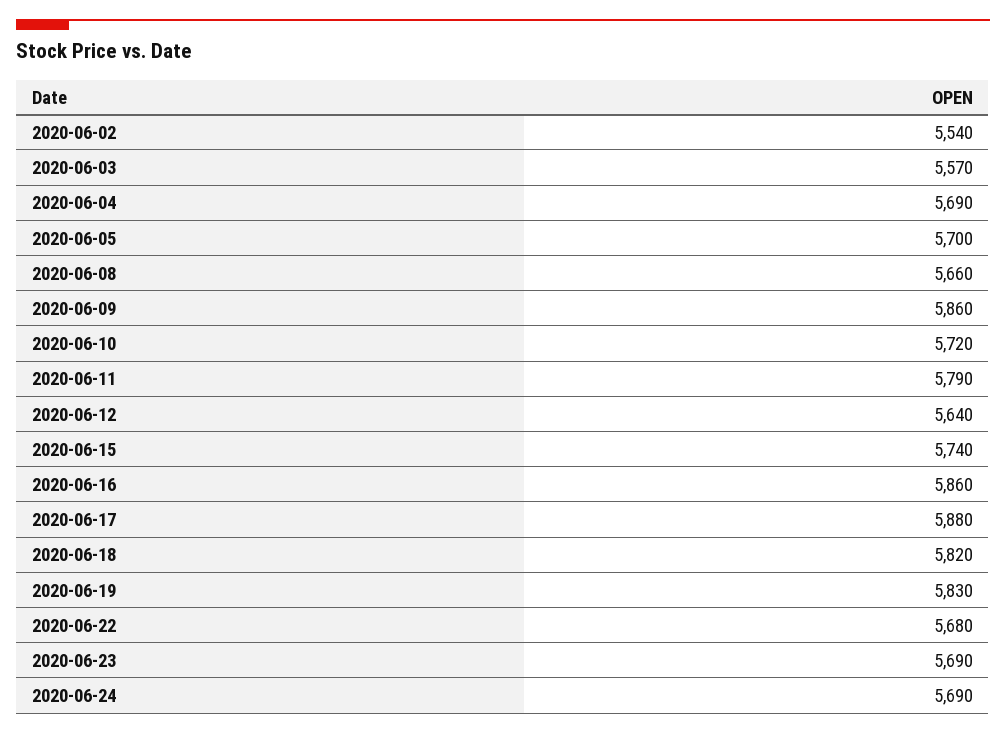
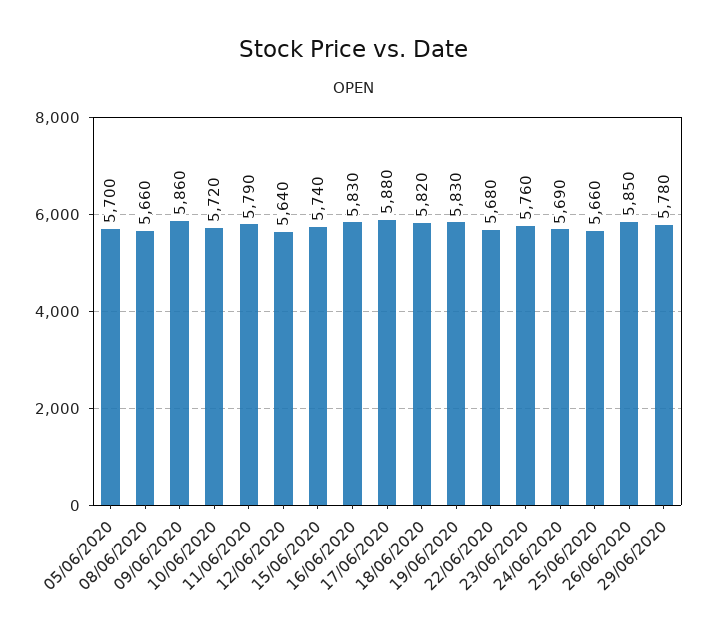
2020-06-02: 5540 -> none
2020-06-03: 5570 -> none
2020-06-04: 5690 -> none
2020-06-16: 5860 -> 5830
2020-06-23: 5690 -> 5760
25/06/2020: none -> 5660
26/06/2020: none -> 5850
29/06/2020: none -> 5780

